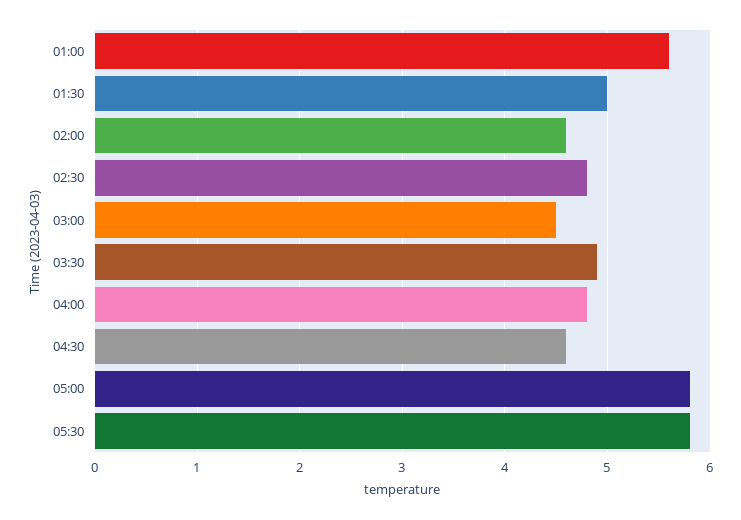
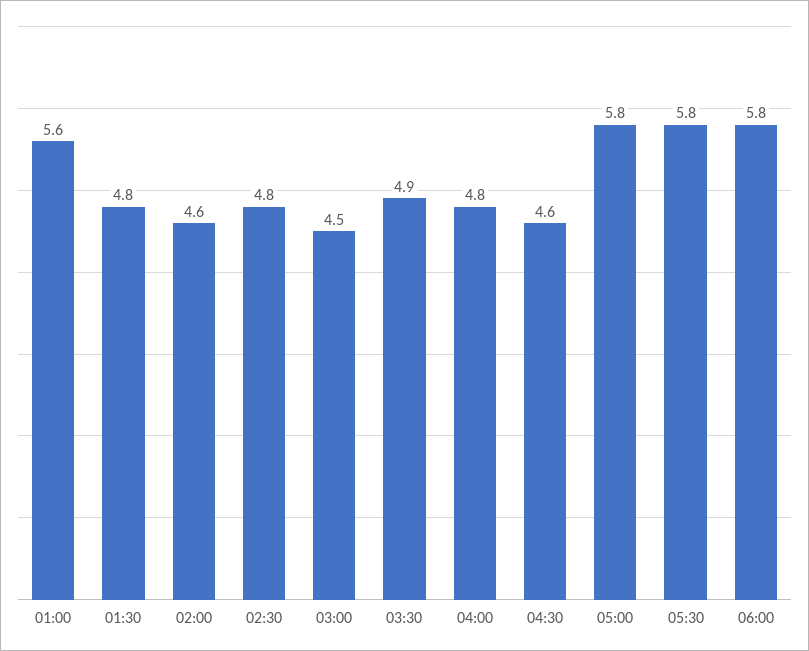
01:30: 5 -> 4.8
06:00: none -> 5.8

